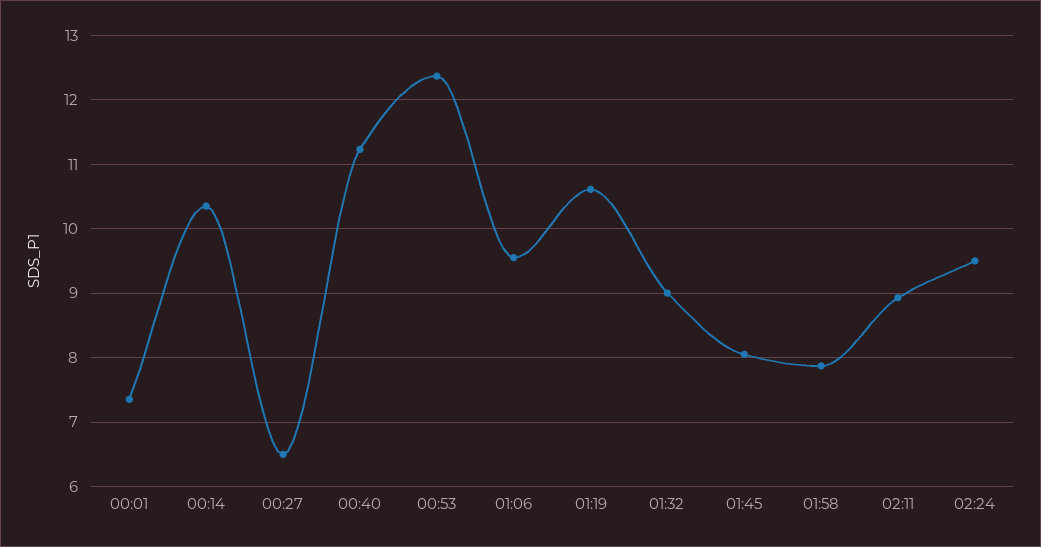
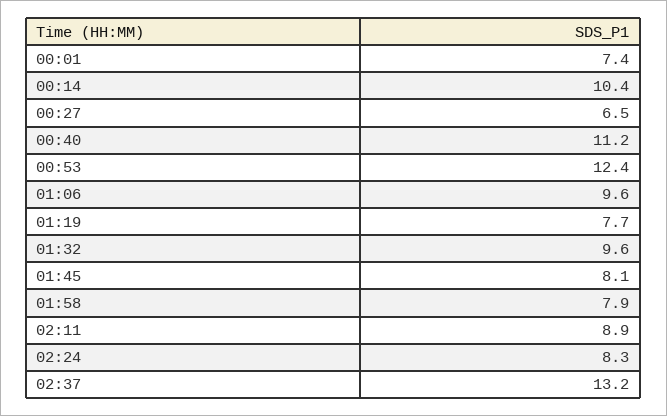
01:19: 10.6 -> 7.7
01:32: 9 -> 9.6
02:24: 9.5 -> 8.3
02:37: none -> 13.2

